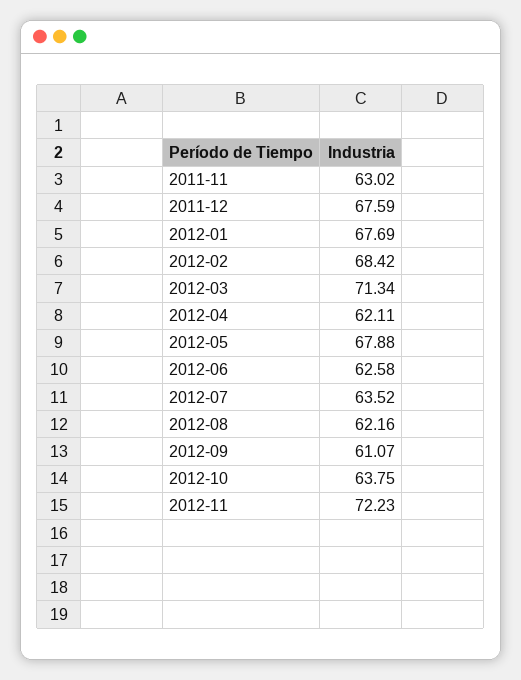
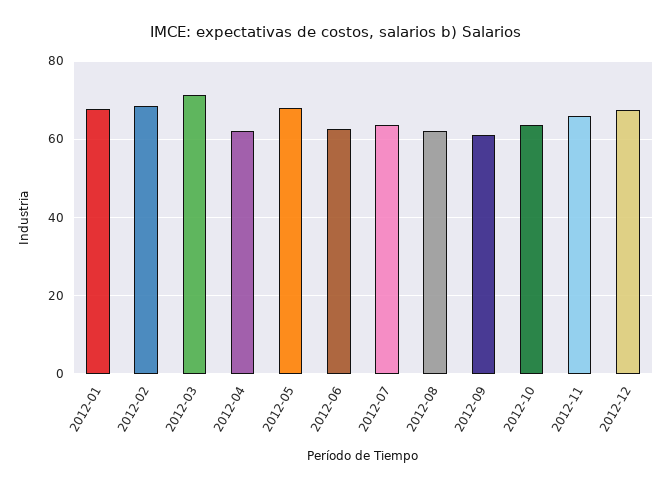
2011-11: 63.02 -> none
2011-12: 67.59 -> none
2012-11: 72.23 -> 66
2012-12: none -> 68

